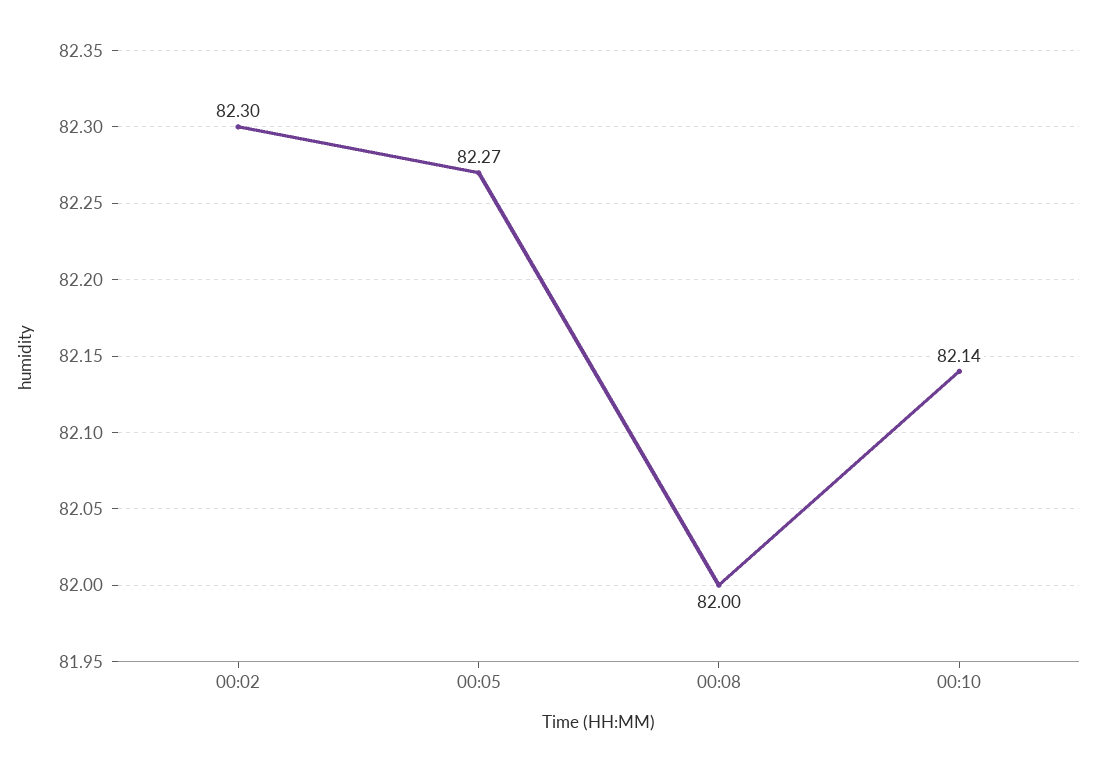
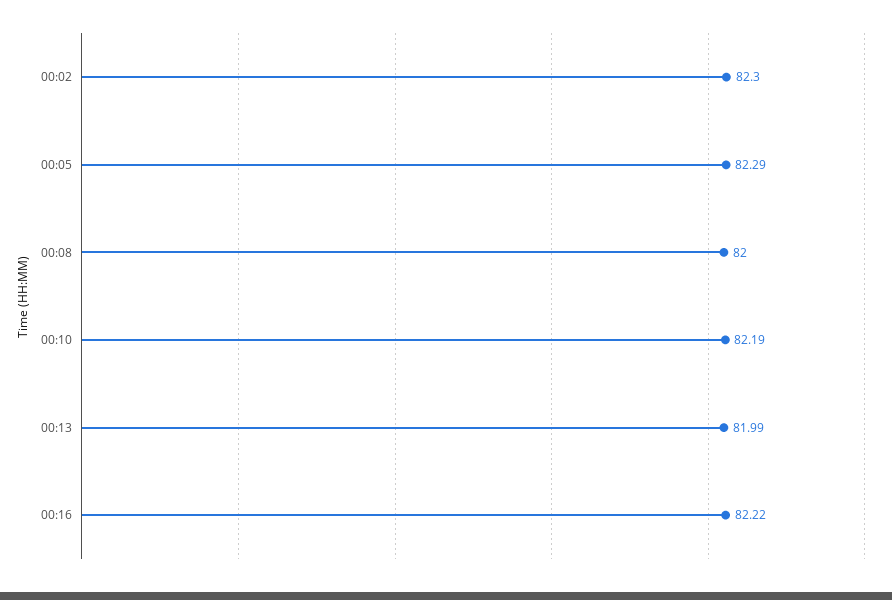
00:05: 82.27 -> 82.29
00:10: 82.14 -> 82.19
00:13: none -> 81.99
00:16: none -> 82.22

